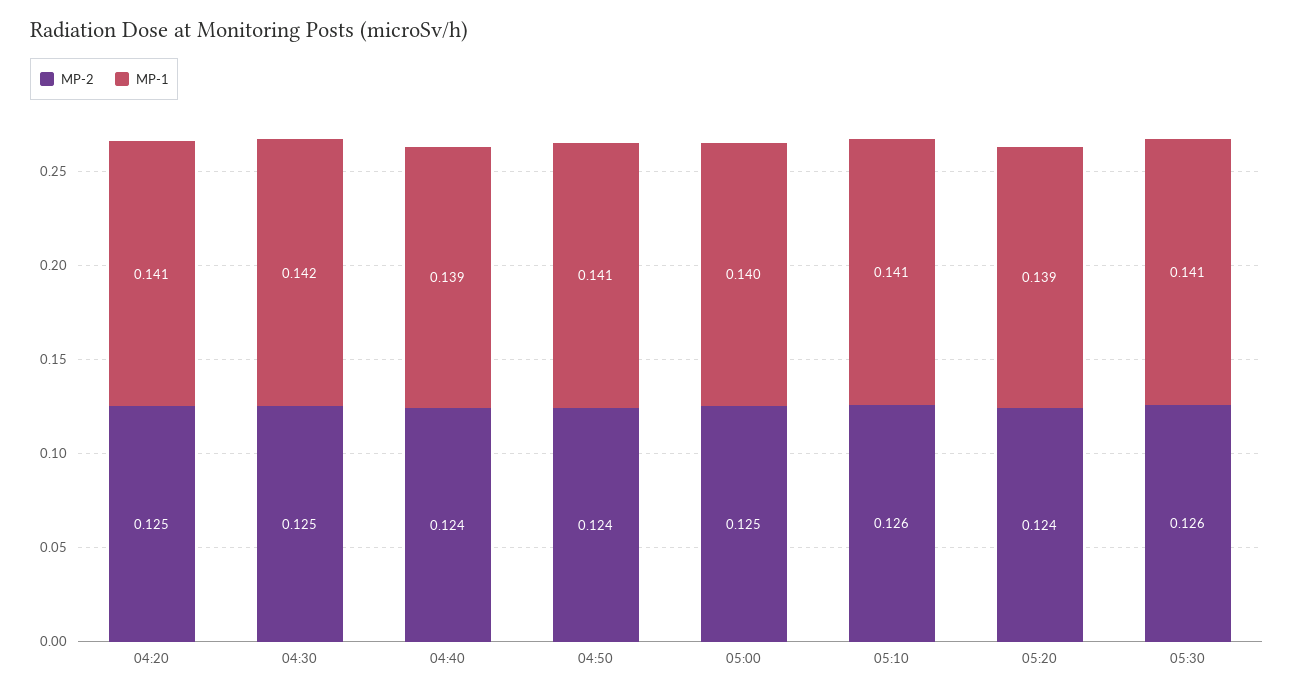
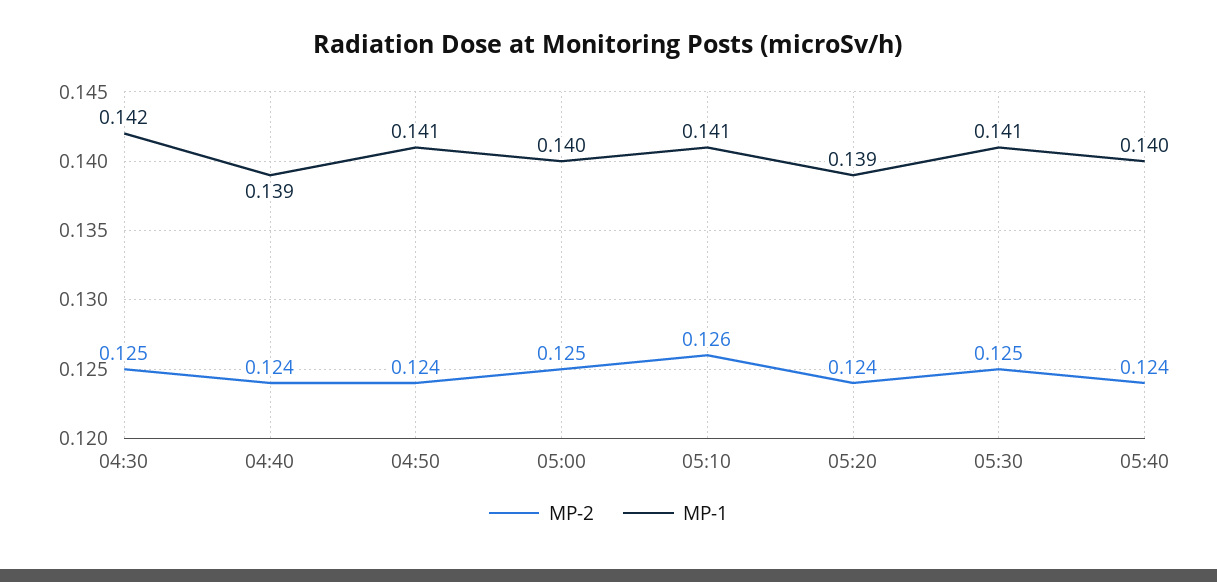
MP-2, 04:20: 0.125 -> none
MP-1, 04:20: 0.141 -> none
MP-2, 05:30: 0.126 -> 0.125
MP-2, 05:40: none -> 0.124
MP-1, 05:40: none -> 0.14

